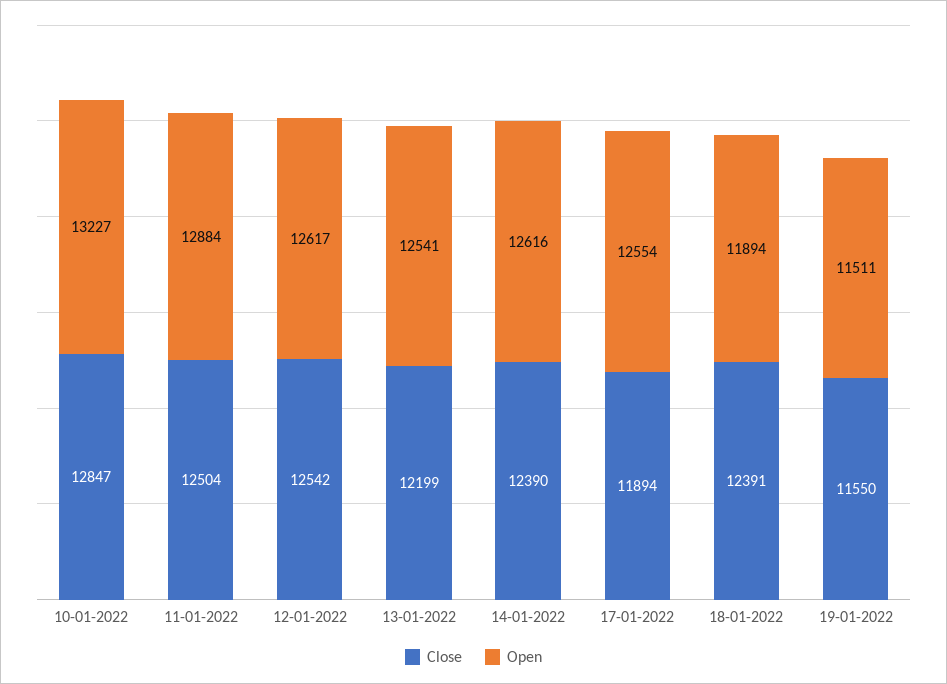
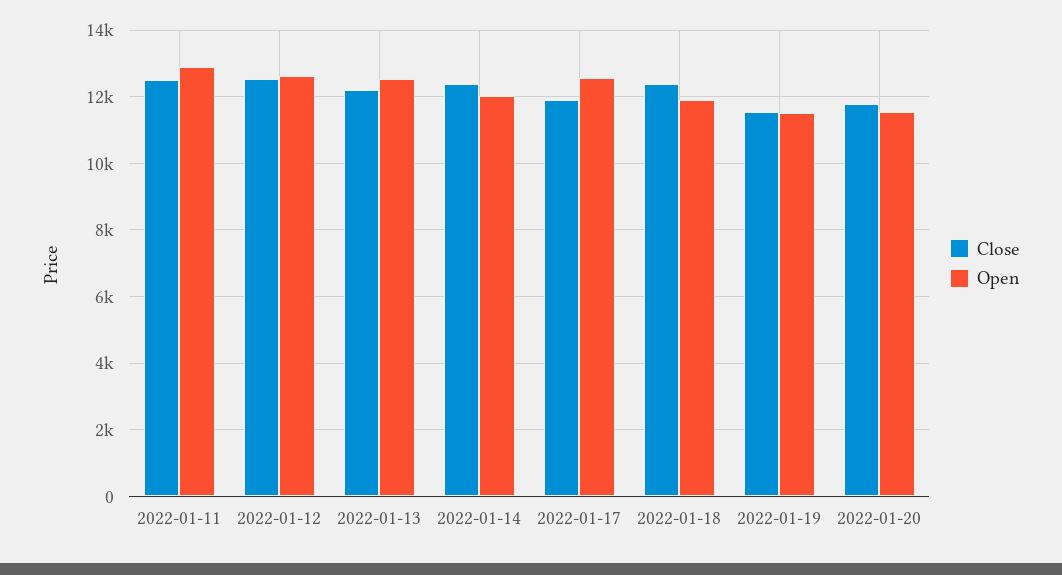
Close, 10-01-2022: 12847 -> none
Open, 10-01-2022: 13227 -> none
Open, 14-01-2022: 12616 -> 12000
Close, 2022-01-20: none -> 11800
Open, 2022-01-20: none -> 11600

